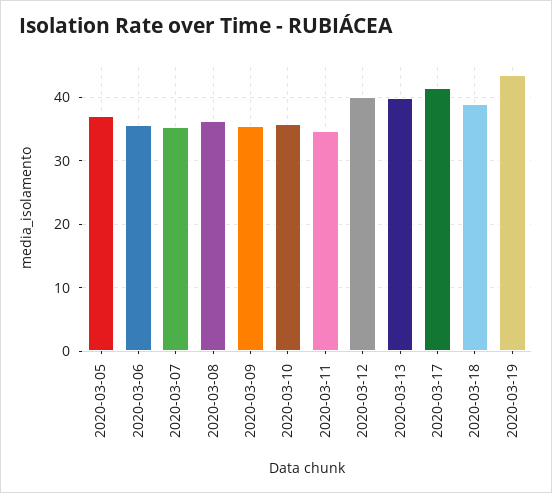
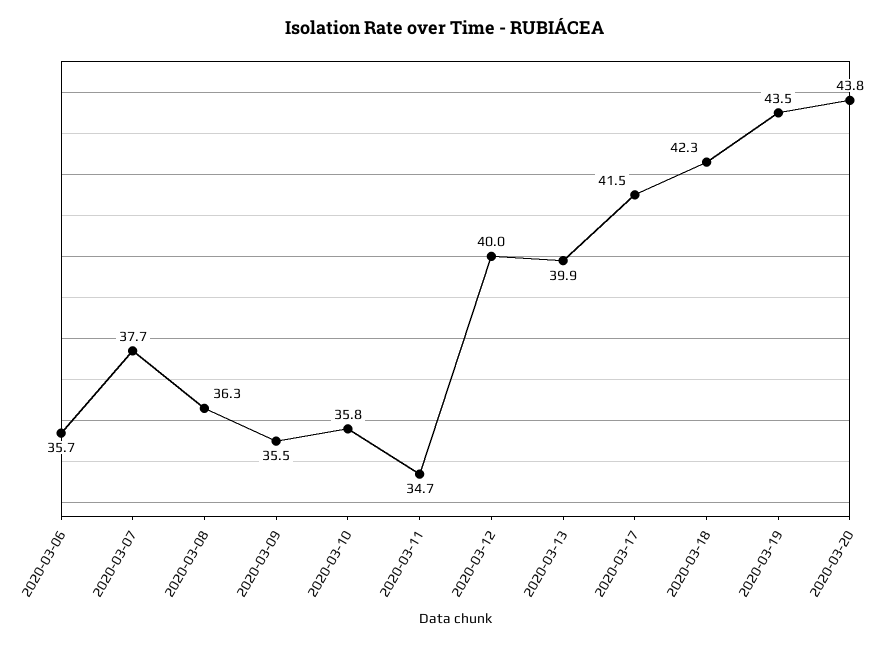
2020-03-05: 37 -> none
2020-03-07: 35 -> 37.7
2020-03-18: 39 -> 42.3
2020-03-20: none -> 43.8

